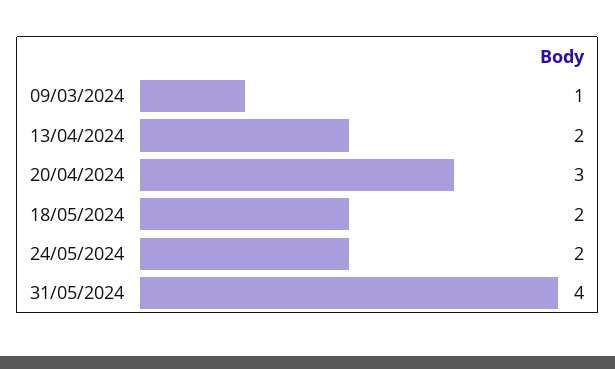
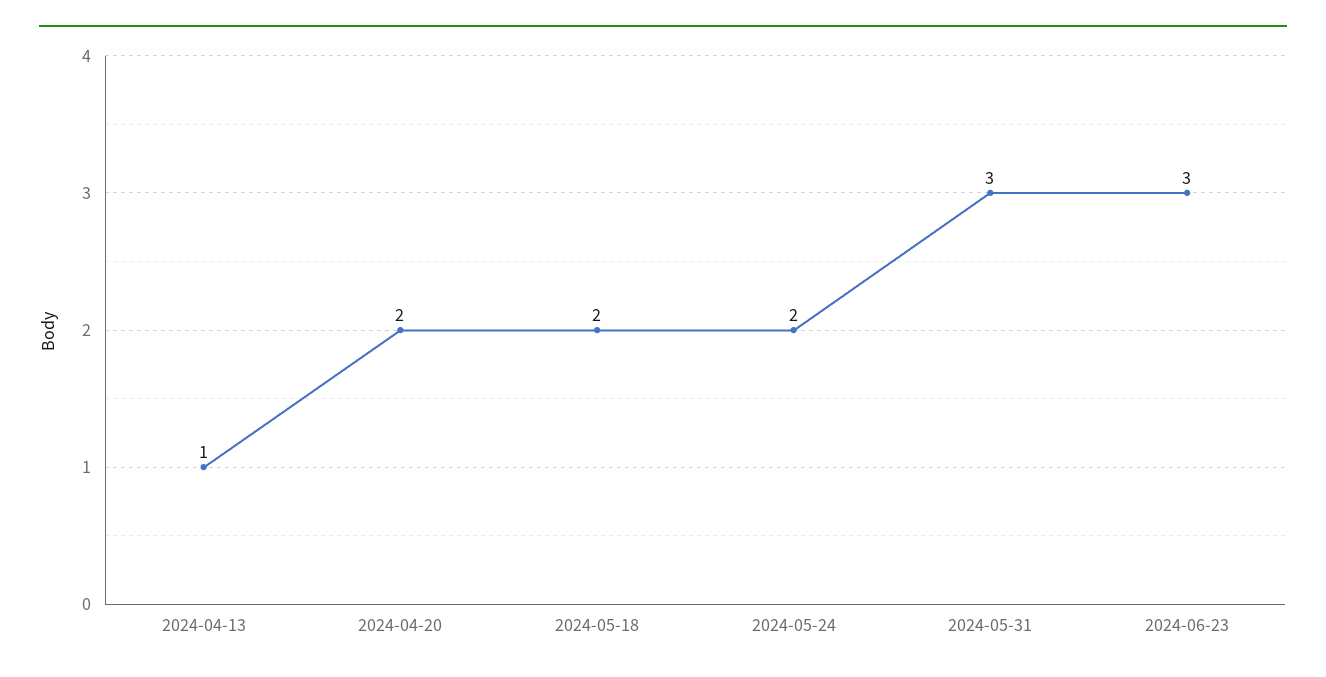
09/03/2024: 1 -> none
13/04/2024: 2 -> 1
20/04/2024: 3 -> 2
31/05/2024: 4 -> 3
2024-06-23: none -> 3

